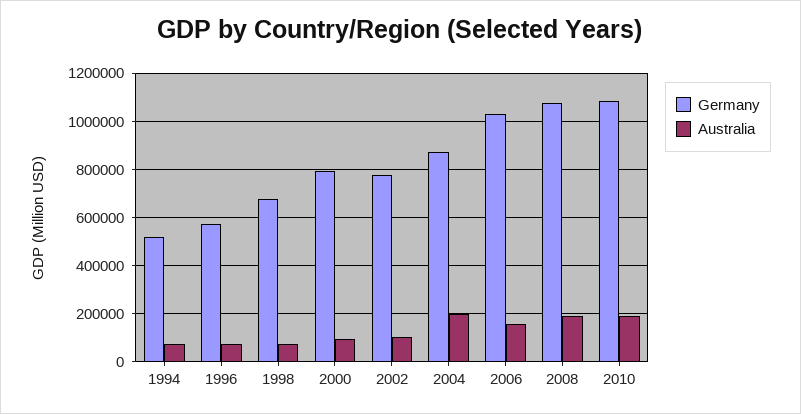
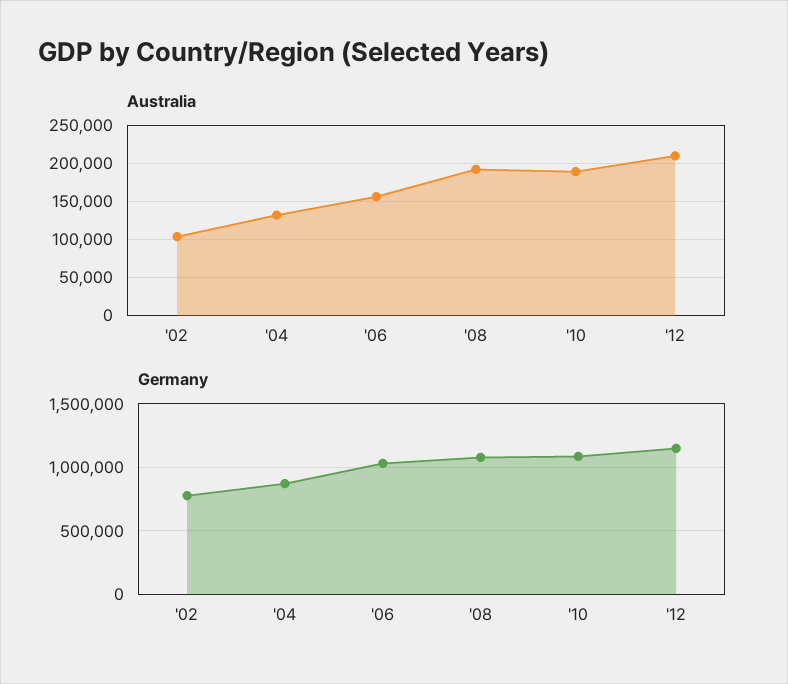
Germany, 1994: 525000 -> none
Australia, 1994: 75000 -> none
Germany, 1996: 575000 -> none
Australia, 1996: 75000 -> none
Germany, 1998: 675000 -> none
Australia, 1998: 75000 -> none
Germany, 2000: 800000 -> none
Australia, 2000: 100000 -> none
Australia, 2004: 200000 -> 130000
Australia, '12: none -> 210000
Germany, '12: none -> 1150000

